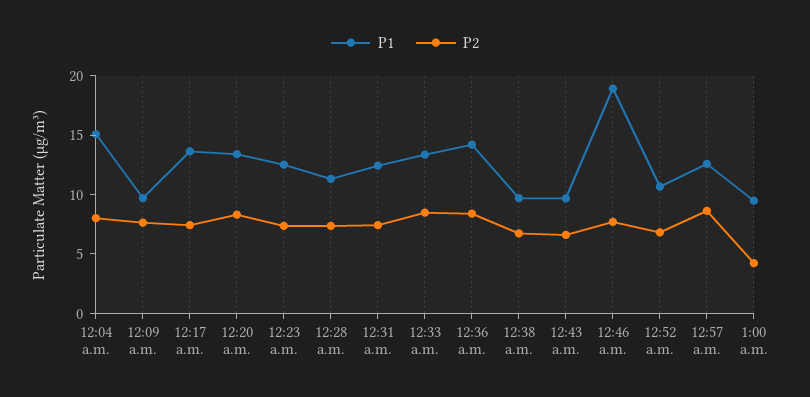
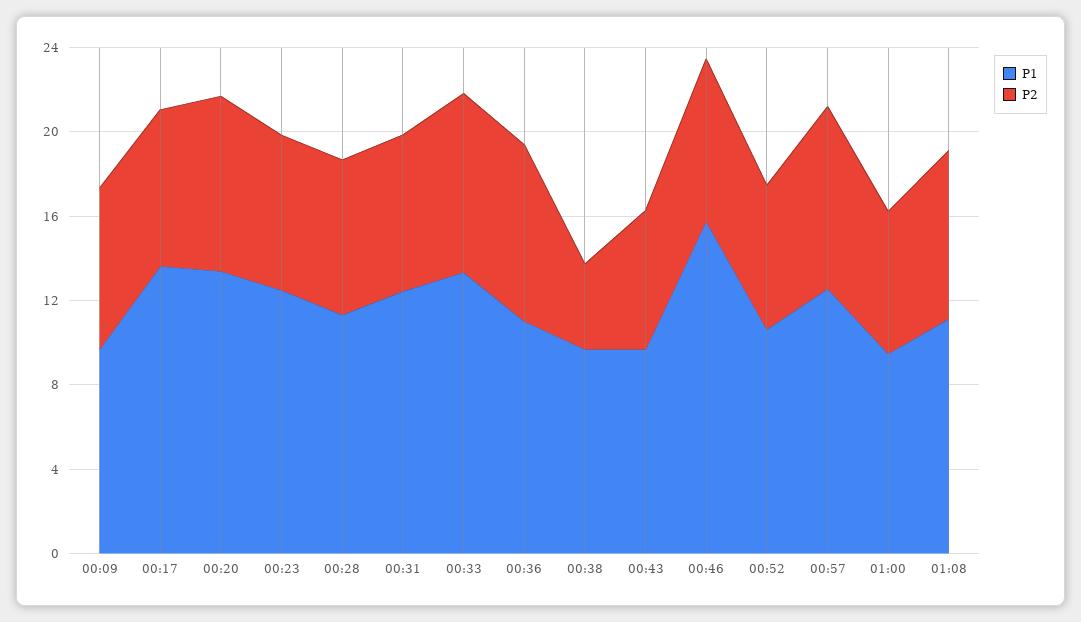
P1, 12:04 a.m.: 15 -> none
P2, 12:04 a.m.: 8 -> none
P1, 12:36 a.m.: 14 -> 11
P2, 12:38 a.m.: 7 -> 4
P1, 12:46 a.m.: 19 -> 16
P2, 1:00 a.m.: 4 -> 7
P1, 01:08: none -> 11
P2, 01:08: none -> 8

